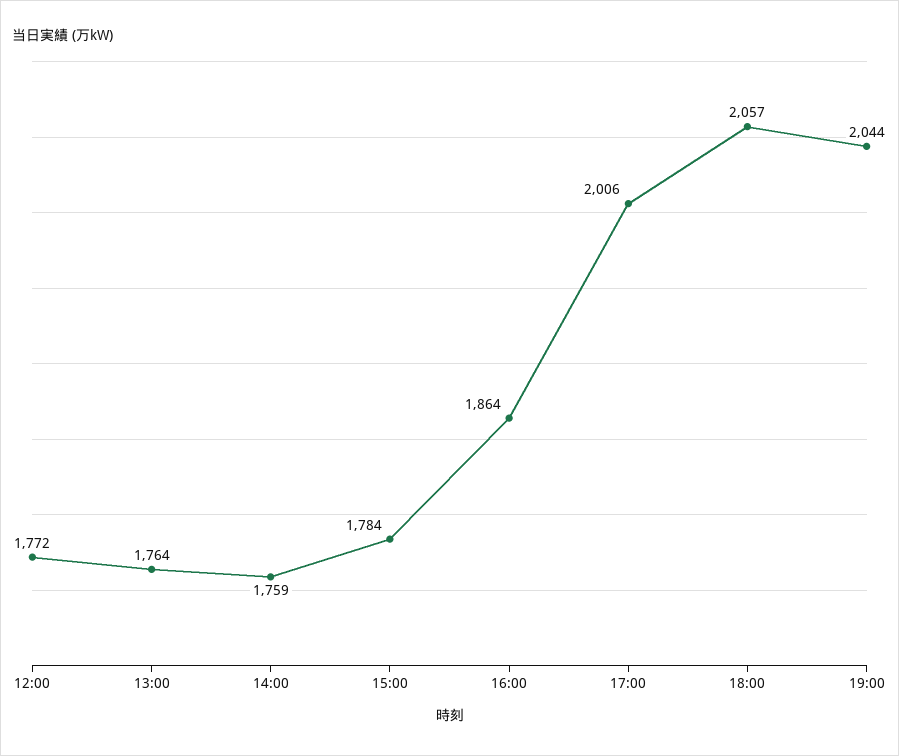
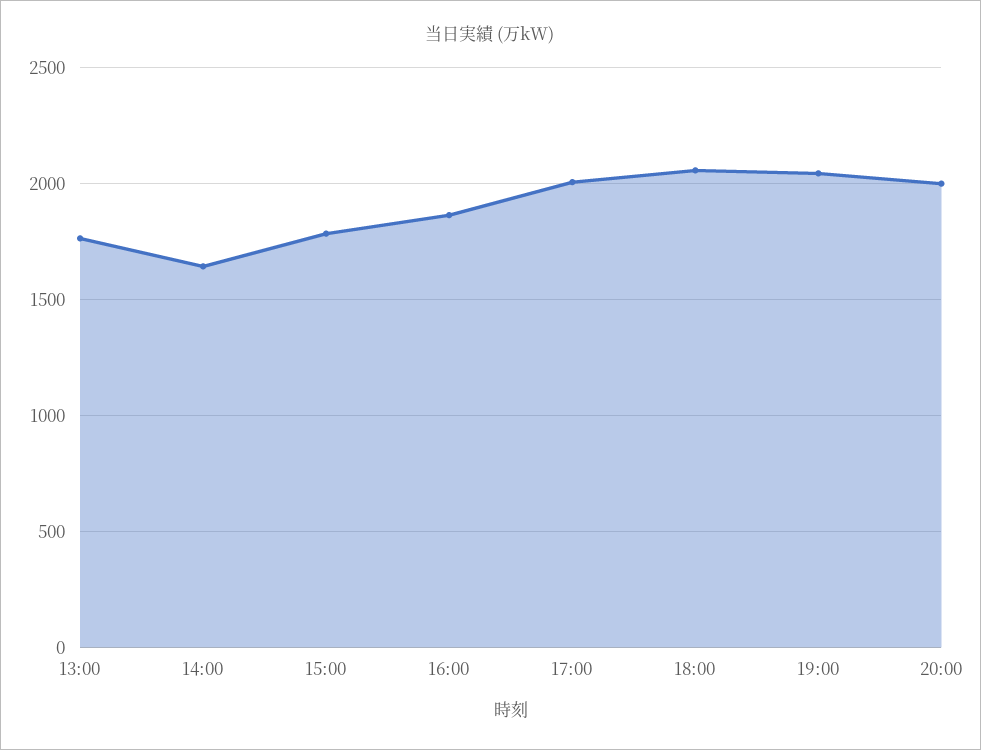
12:00: 1772 -> none
14:00: 1759 -> 1650
20:00: none -> 2000

